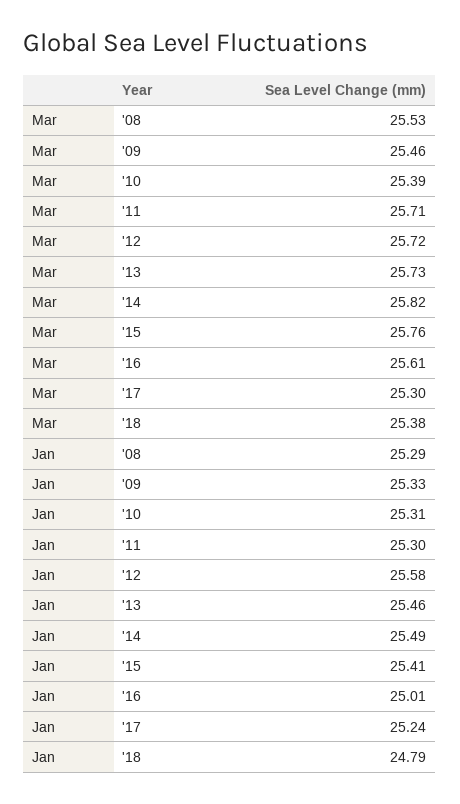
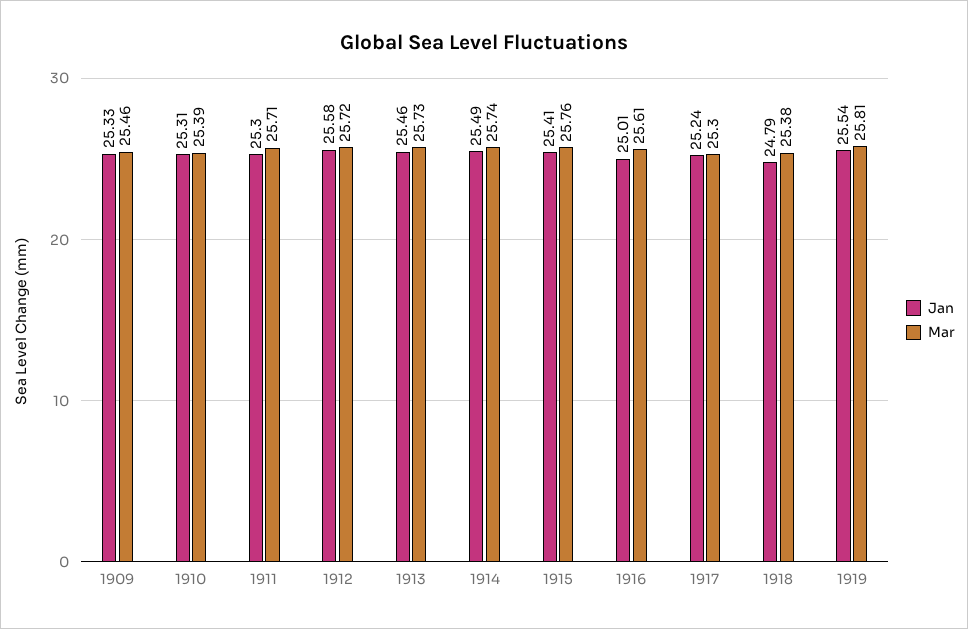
Mar, '08: 25.53 -> none
Mar, '14: 25.82 -> 25.74
Jan, '08: 25.29 -> none
Jan, 1919: none -> 25.54
Mar, 1919: none -> 25.81

